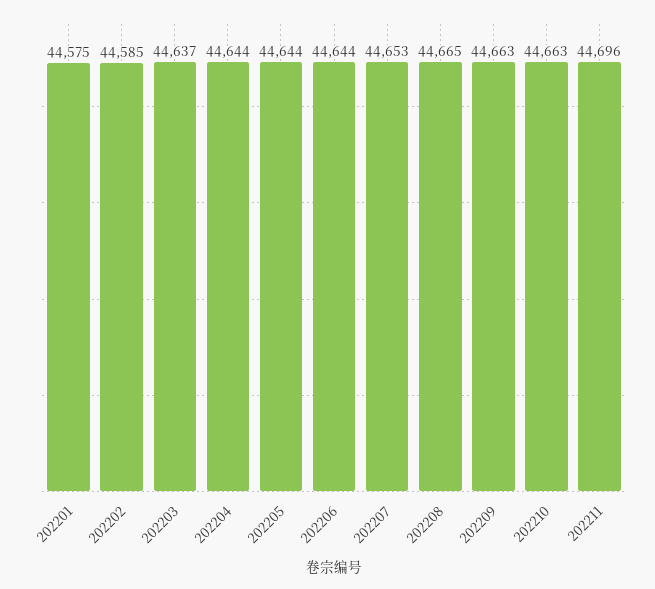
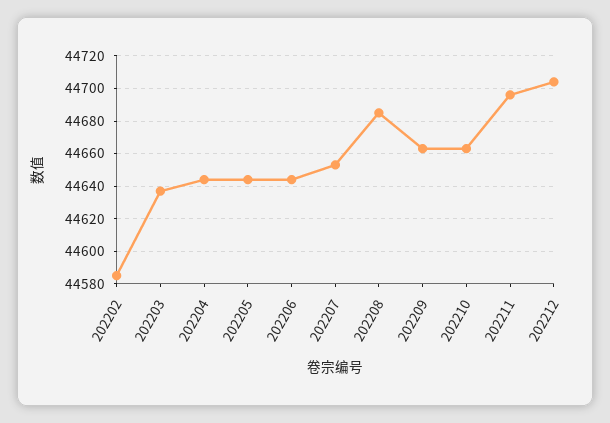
202201: 44575 -> none
202208: 44665 -> 44685
202212: none -> 44705

